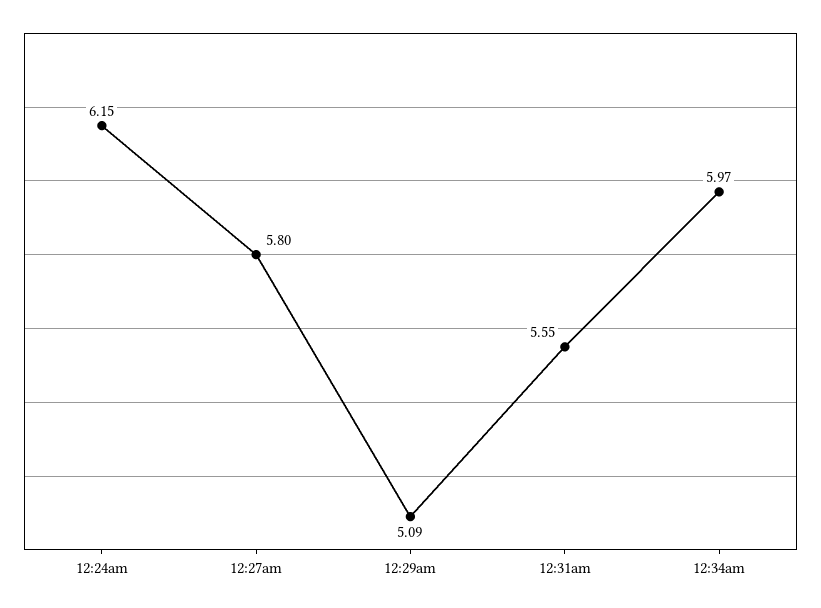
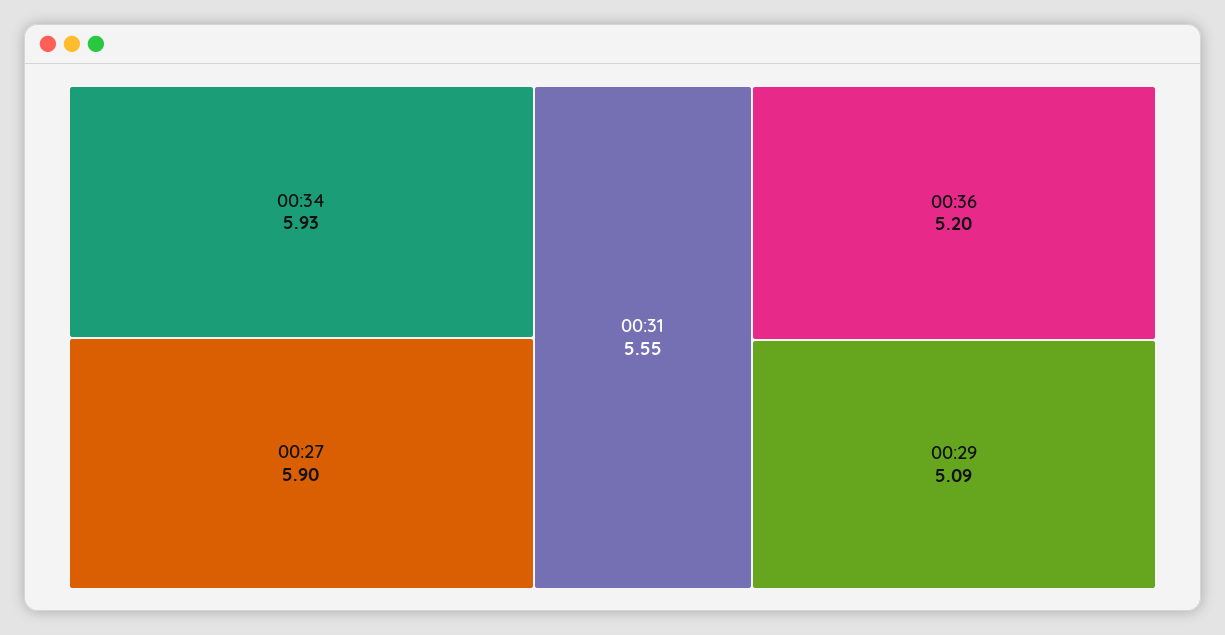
12:24am: 6.15 -> none
12:27am: 5.8 -> 5.9
12:34am: 5.97 -> 5.93
00:36: none -> 5.2

